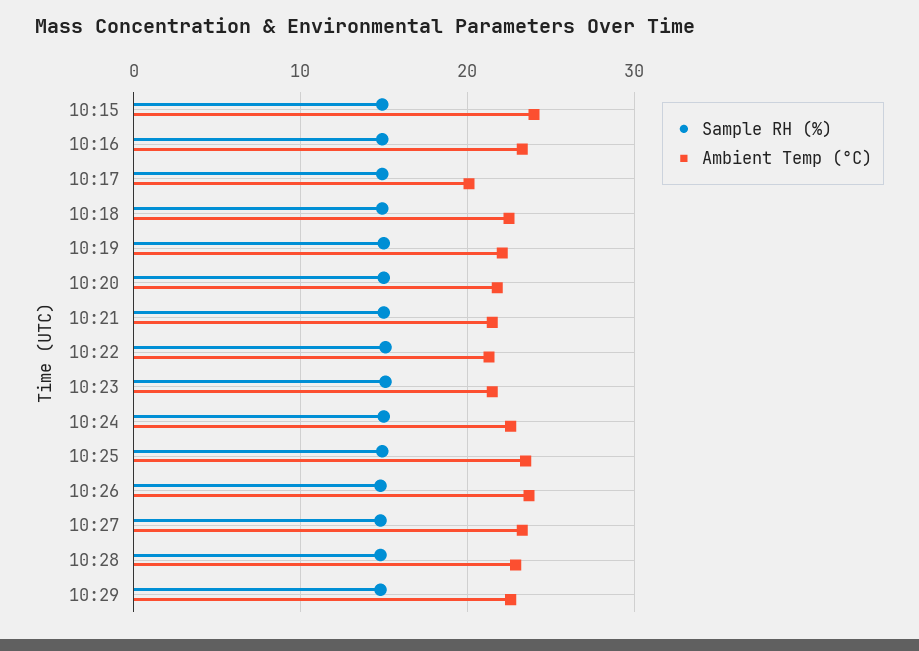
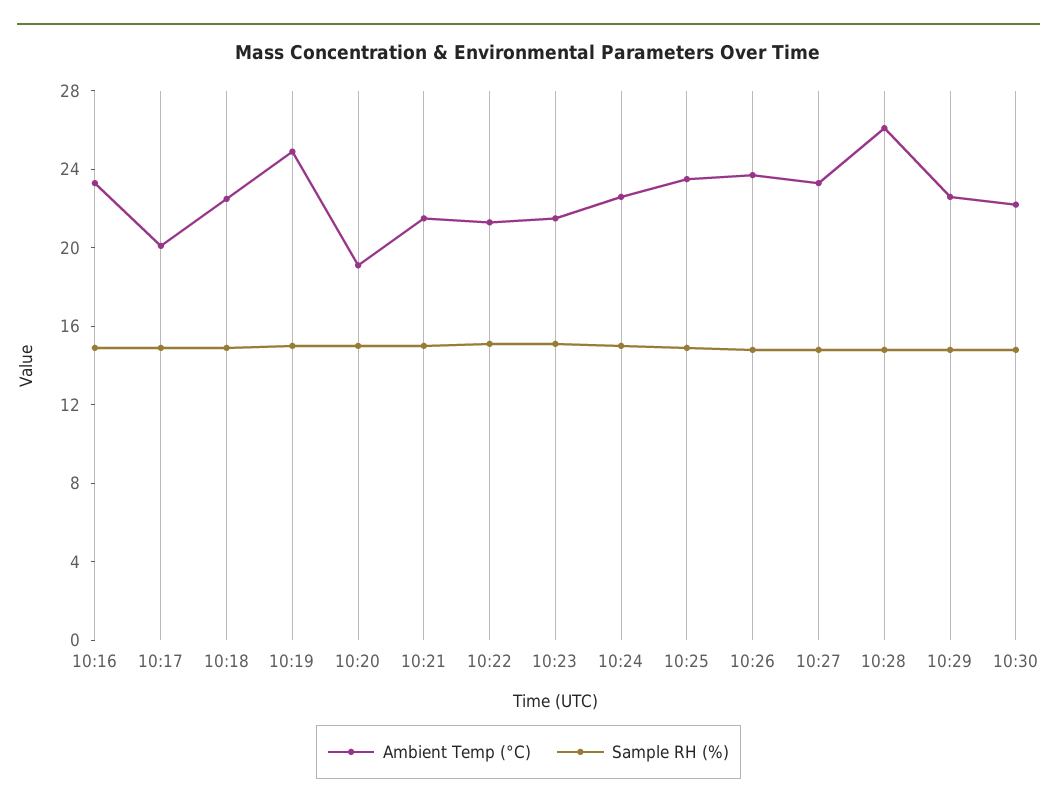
Sample RH (%), 10:15: 15 -> none
Ambient Temp (°C), 10:15: 24 -> none
Ambient Temp (°C), 10:19: 22 -> 25
Ambient Temp (°C), 10:20: 22 -> 19
Ambient Temp (°C), 10:28: 23 -> 26
Ambient Temp (°C), 10:30: none -> 22
Sample RH (%), 10:30: none -> 15

